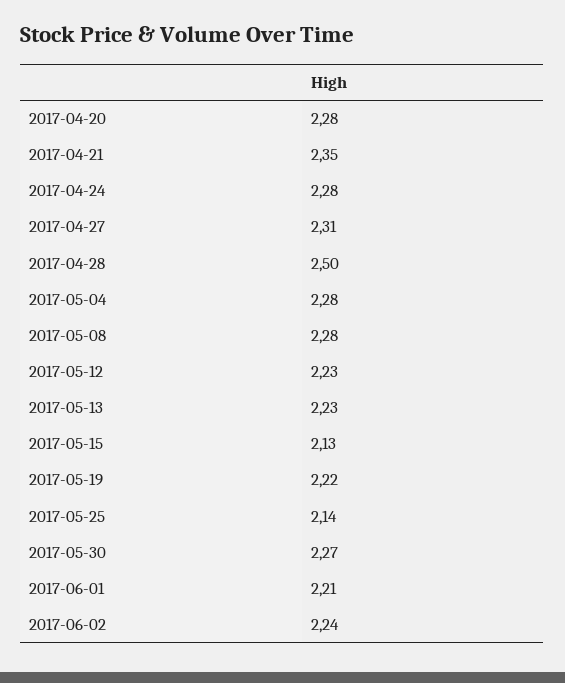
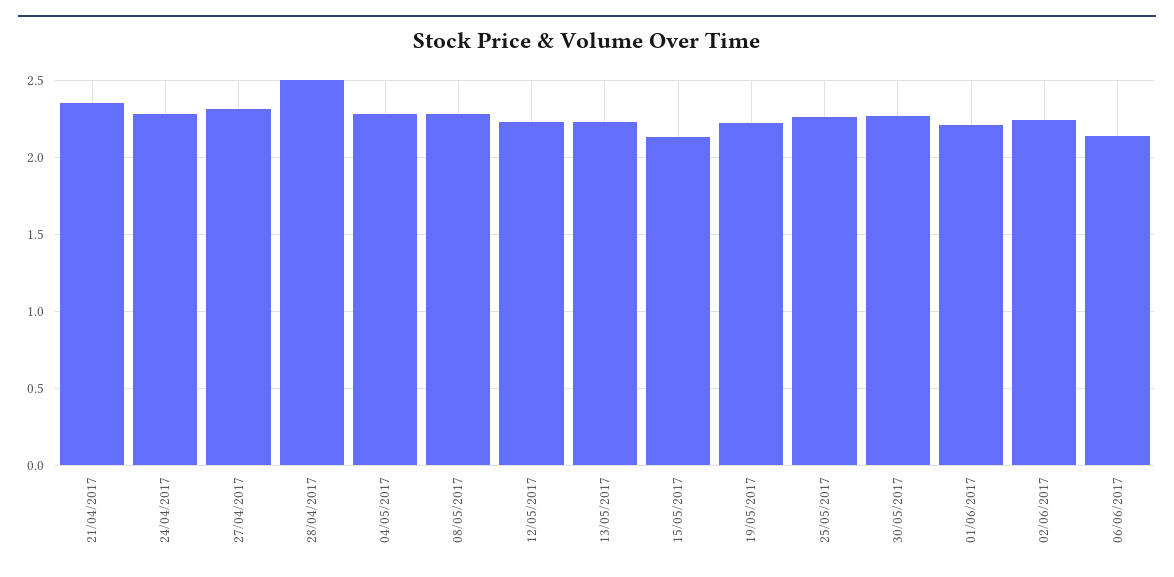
2017-04-20: 2.28 -> none
2017-05-25: 2.14 -> 2.25
06/06/2017: none -> 2.15

